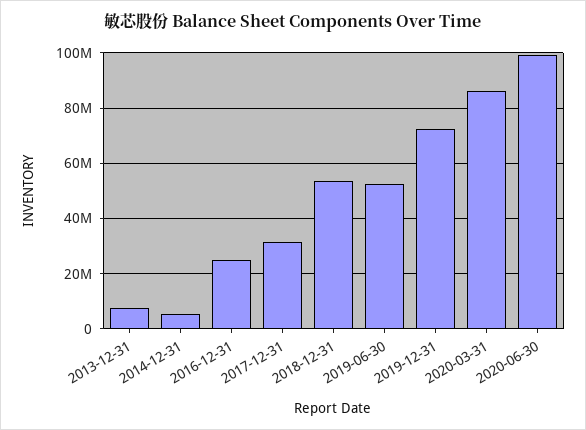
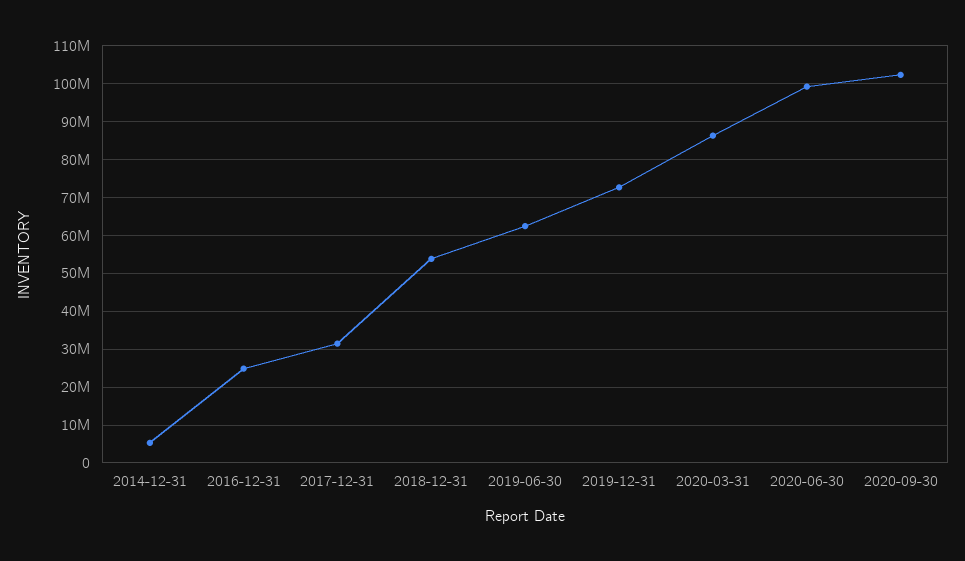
2013-12-31: 7500000 -> none
2019-06-30: 52500000 -> 62000000
2020-09-30: none -> 102000000

